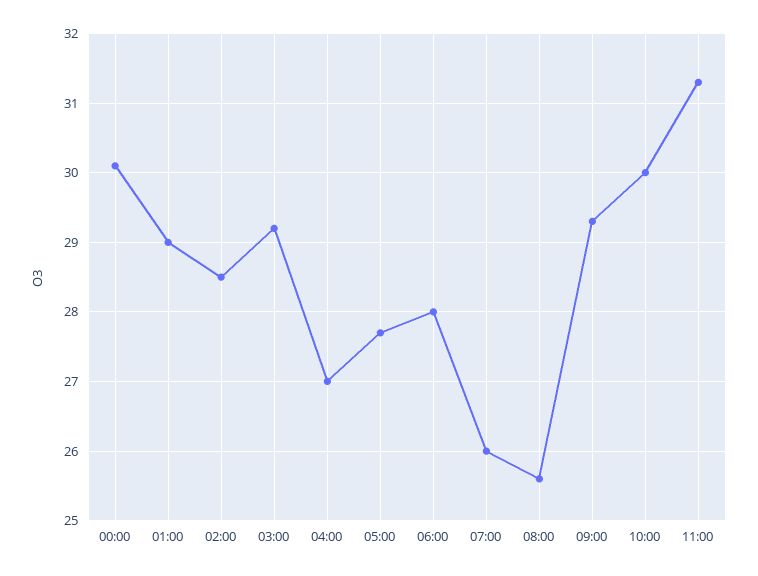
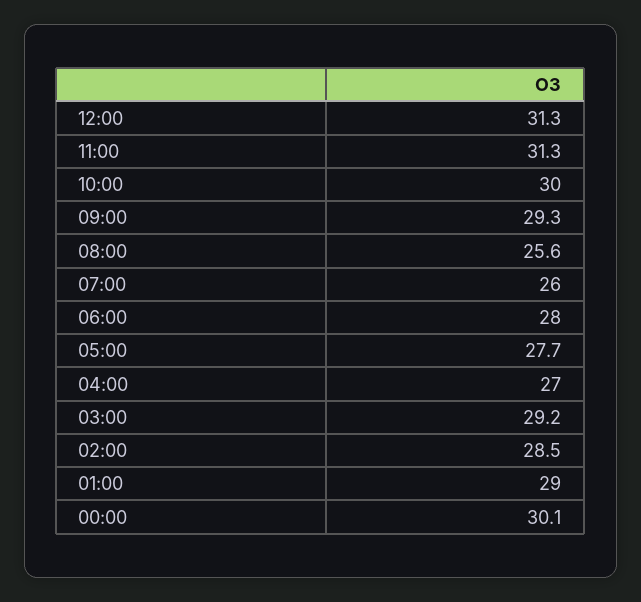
12:00: none -> 31.3

